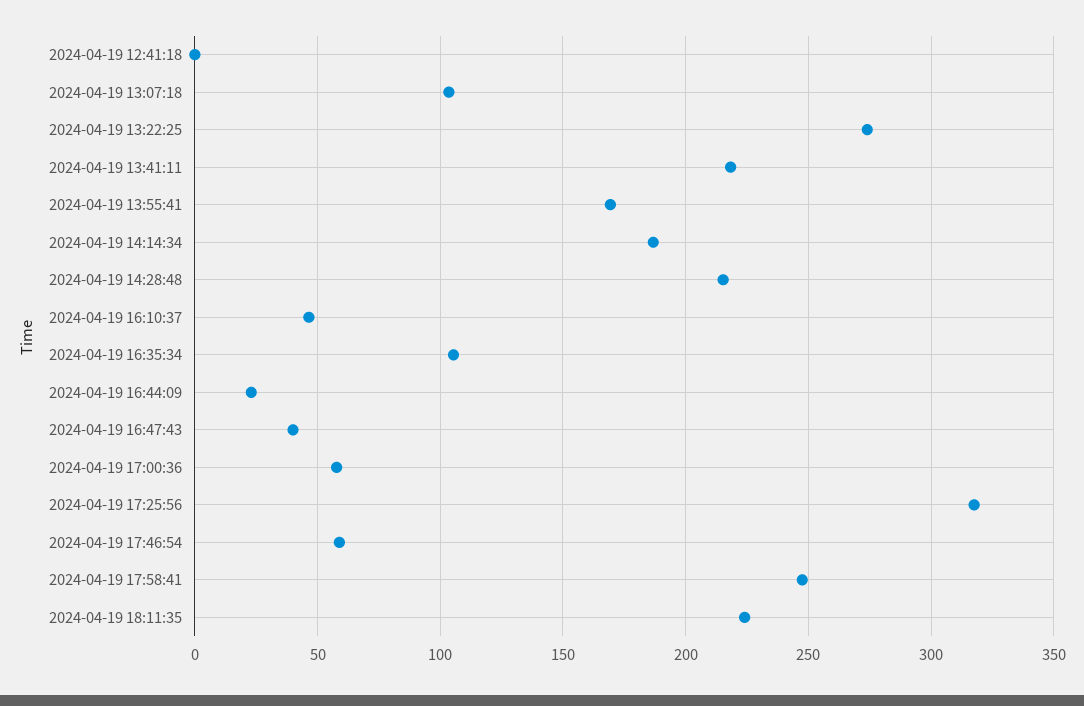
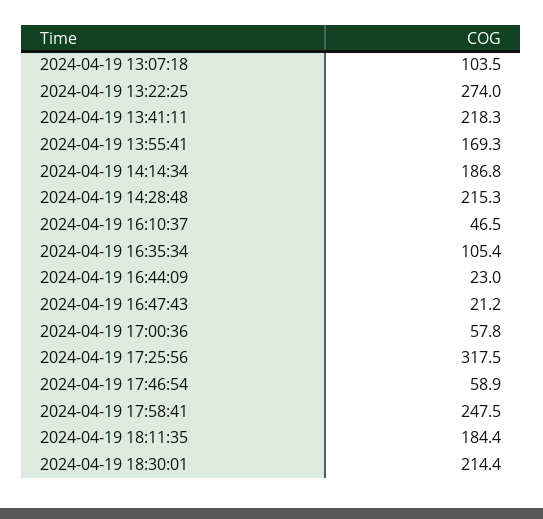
2024-04-19 12:41:18: 0 -> none
2024-04-19 16:47:43: 40 -> 21.2
2024-04-19 18:11:35: 225 -> 184.4
2024-04-19 18:30:01: none -> 214.4

